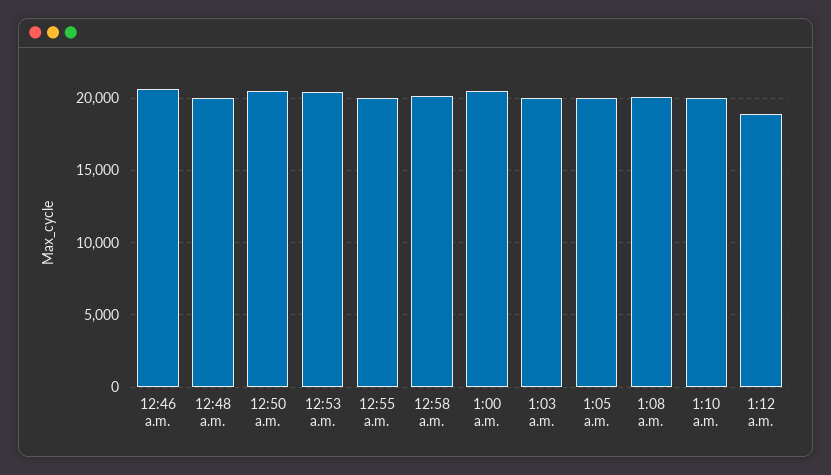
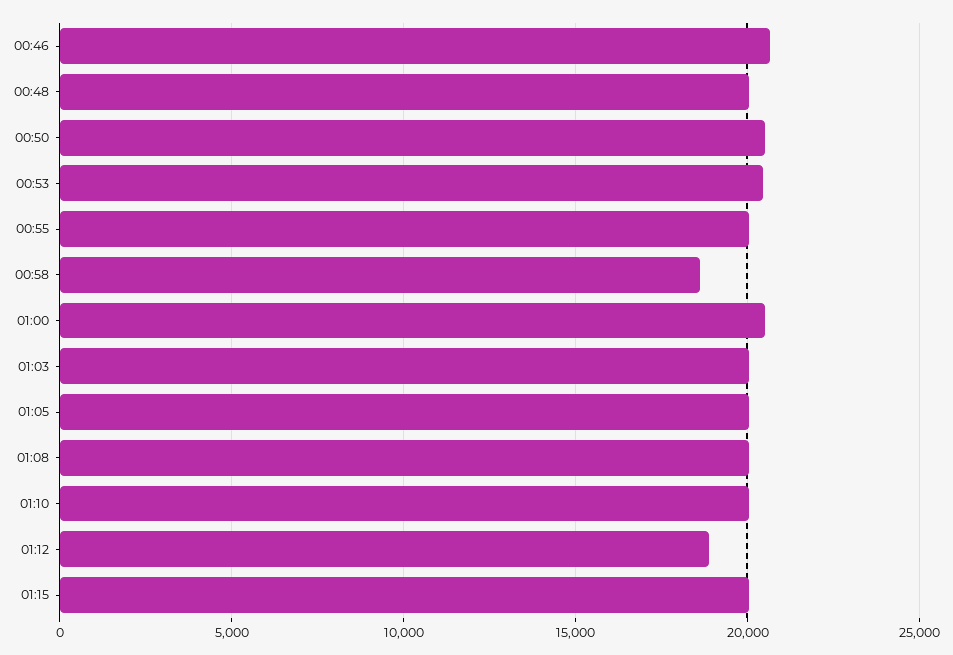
12:58 a.m.: 20000 -> 18500
01:15: none -> 20000

